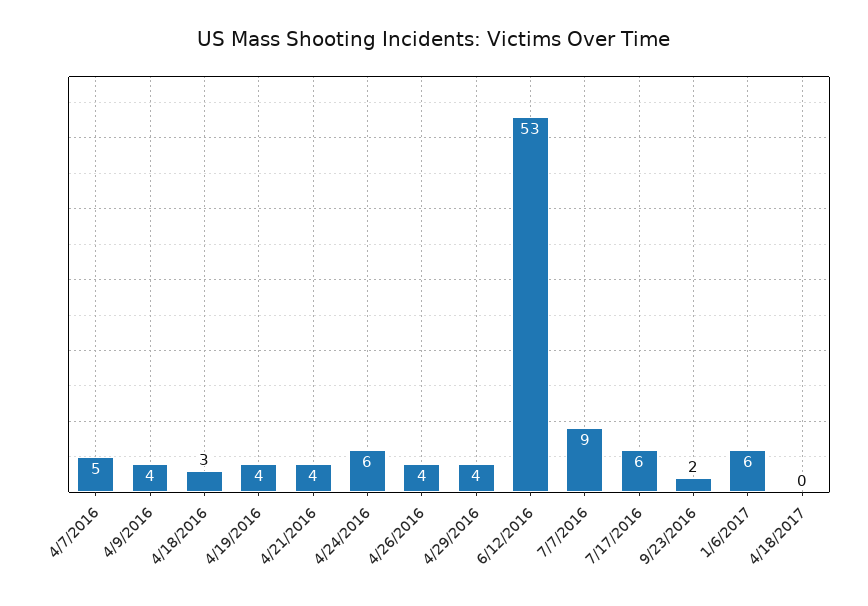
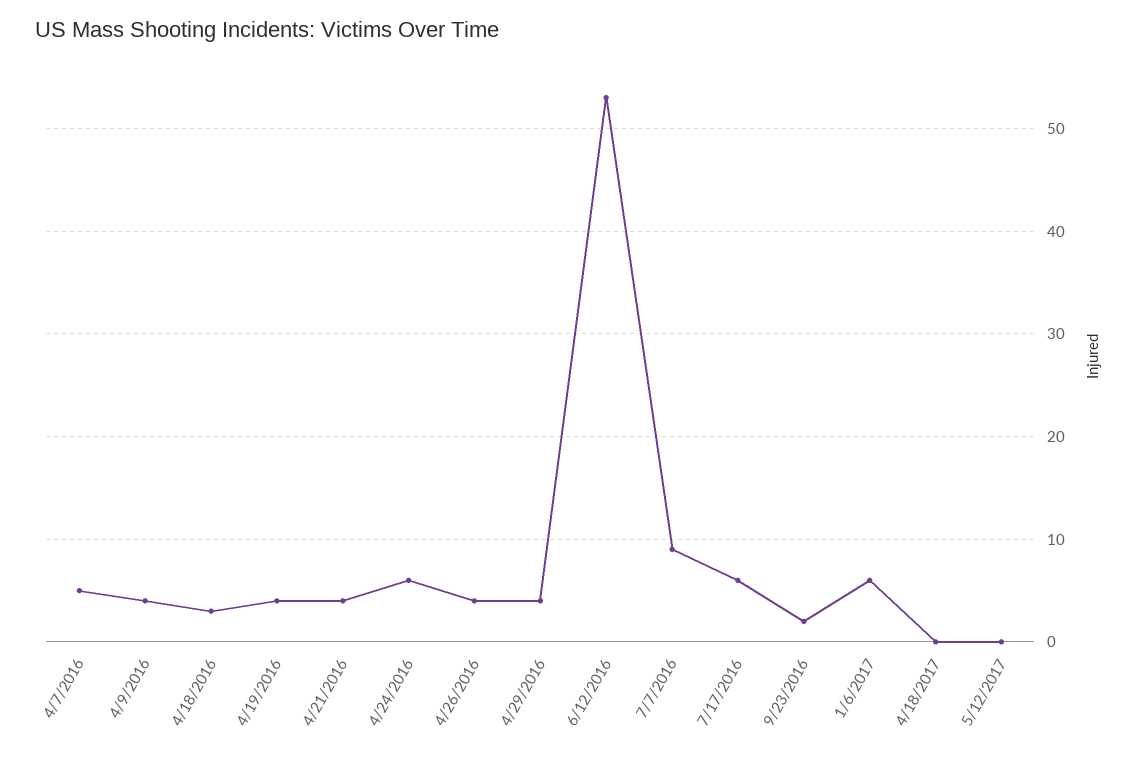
5/12/2017: none -> 0

